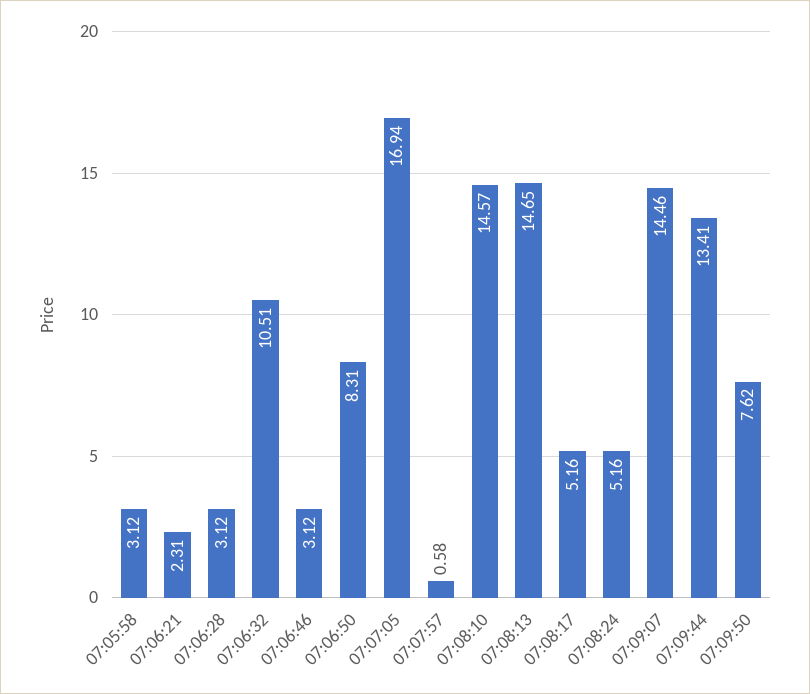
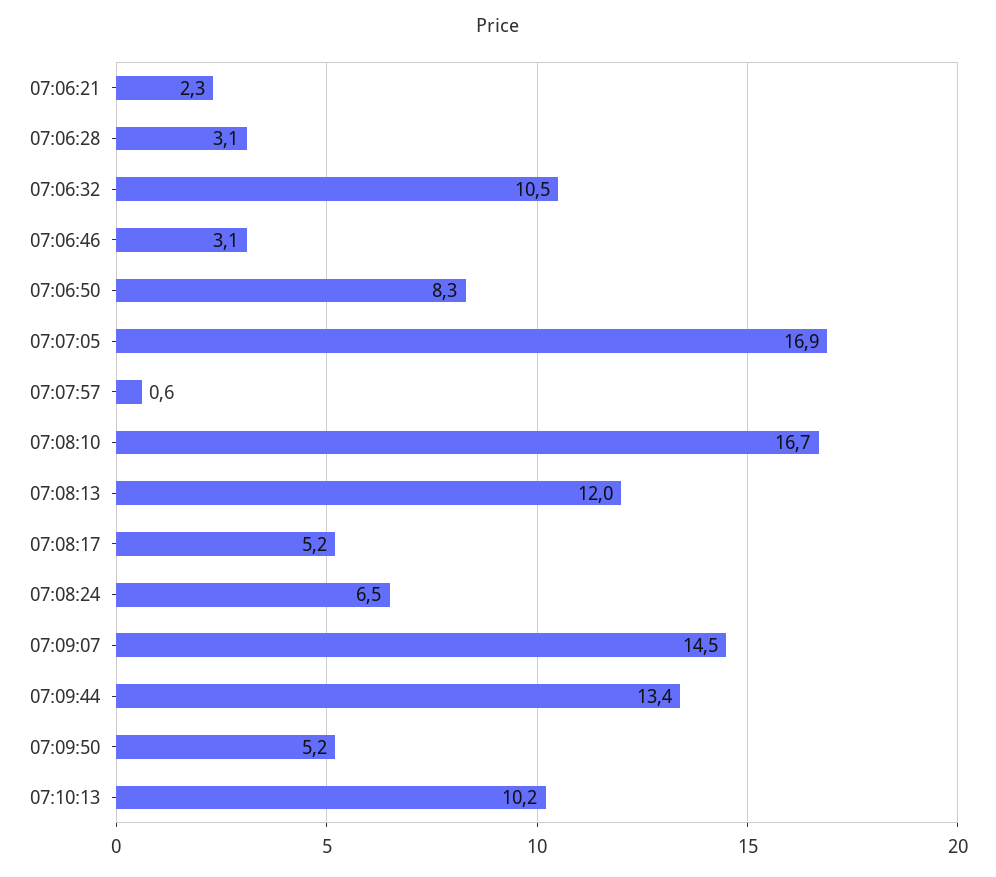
07:05:58: 3.12 -> none
07:08:10: 14.57 -> 16.7
07:08:13: 14.65 -> 12
07:08:24: 5.16 -> 6.5
07:09:50: 7.62 -> 5.2
07:10:13: none -> 10.2

